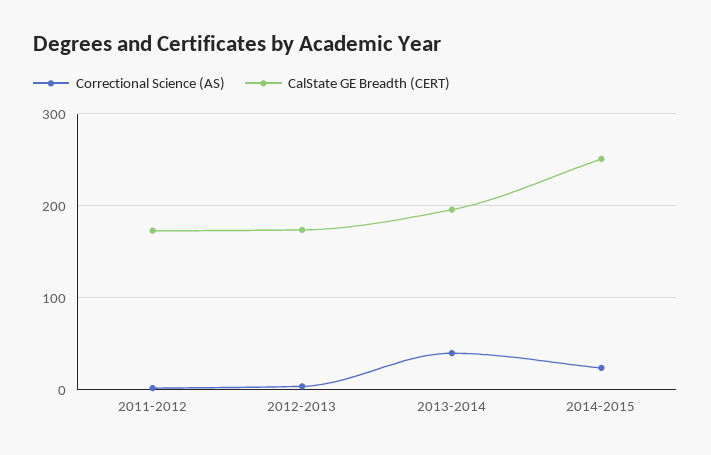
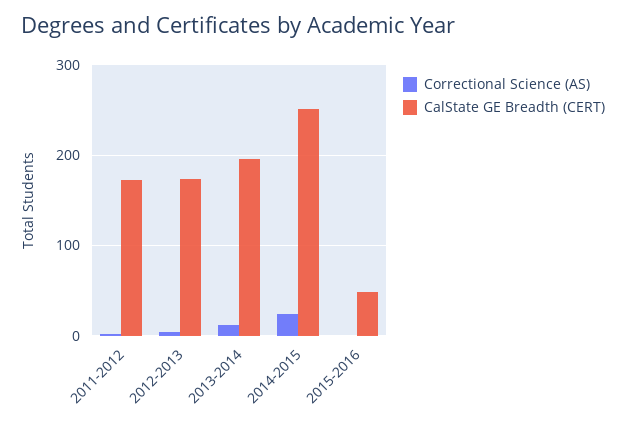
Correctional Science (AS), 2013-2014: 40 -> 10
Correctional Science (AS), 2015-2016: none -> 0
CalState GE Breadth (CERT), 2015-2016: none -> 50

